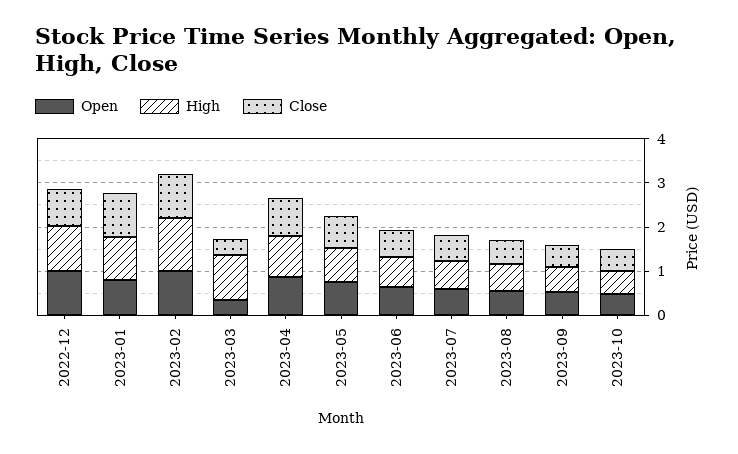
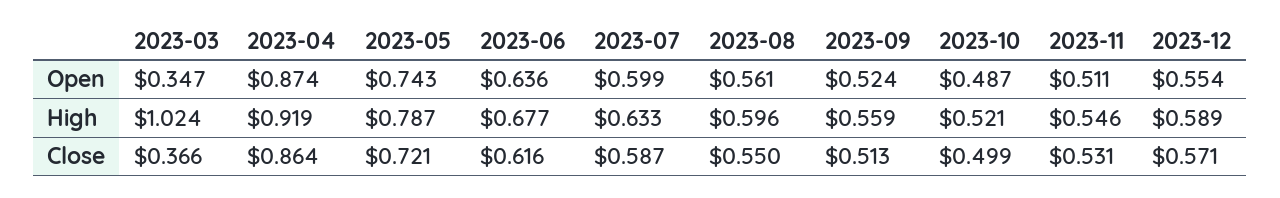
Open, 2022-12: 1 -> none
High, 2022-12: 1 -> none
Close, 2022-12: 0.8 -> none
Open, 2023-01: 0.8 -> none
High, 2023-01: 1 -> none
Close, 2023-01: 1 -> none
Open, 2023-02: 1 -> none
High, 2023-02: 1.2 -> none
Close, 2023-02: 1 -> none
Open, 2023-11: none -> 0.511
Open, 2023-12: none -> 0.554
High, 2023-11: none -> 0.546
High, 2023-12: none -> 0.589
Close, 2023-11: none -> 0.531
Close, 2023-12: none -> 0.571

